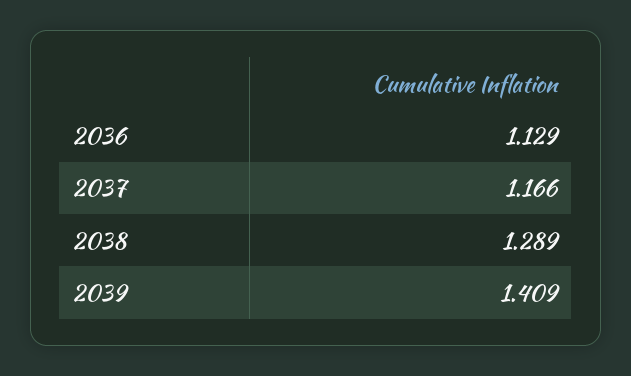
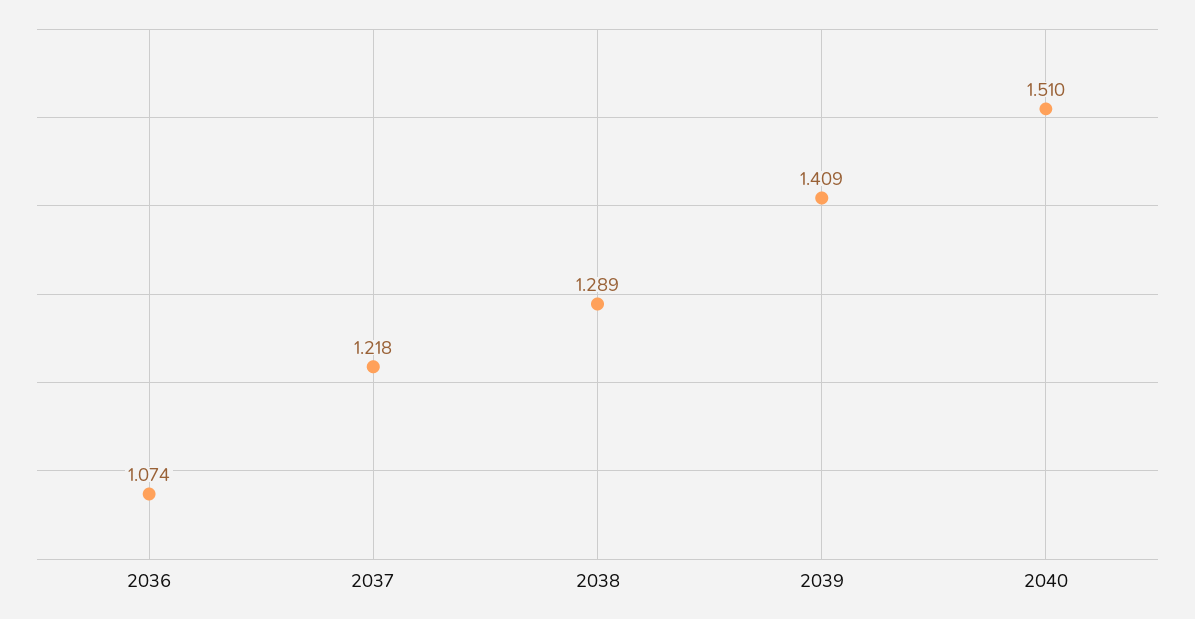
2036: 1.129 -> 1.074
2037: 1.166 -> 1.218
2040: none -> 1.51

